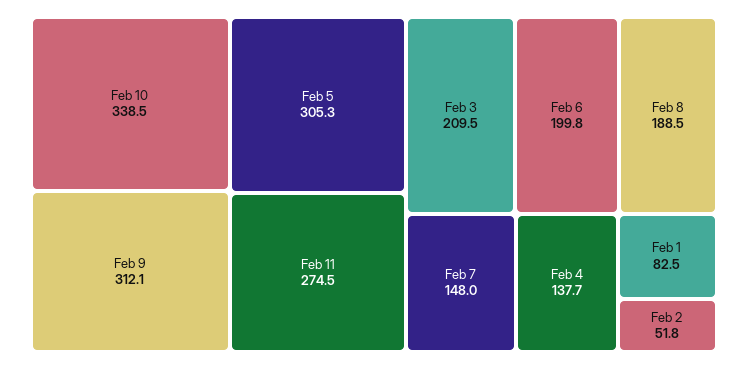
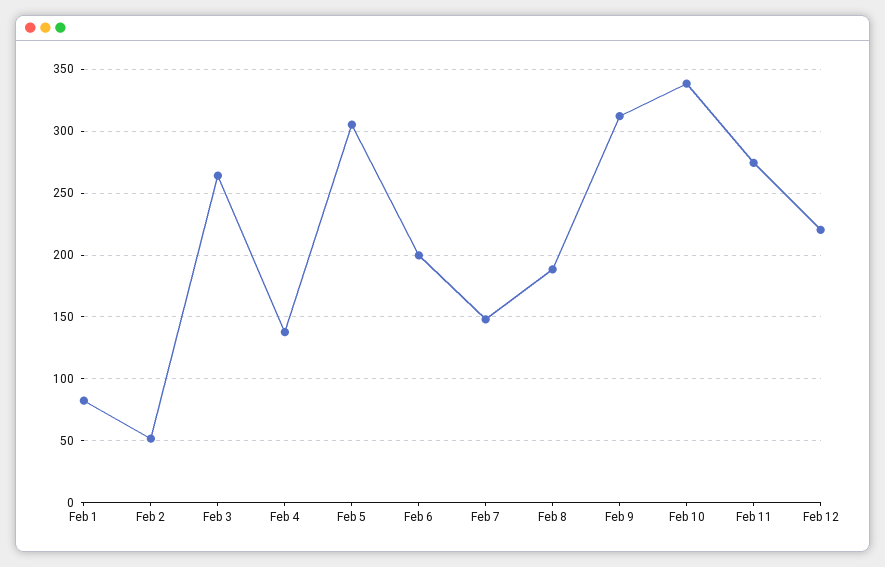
Feb 3: 209.5 -> 265
Feb 12: none -> 220

